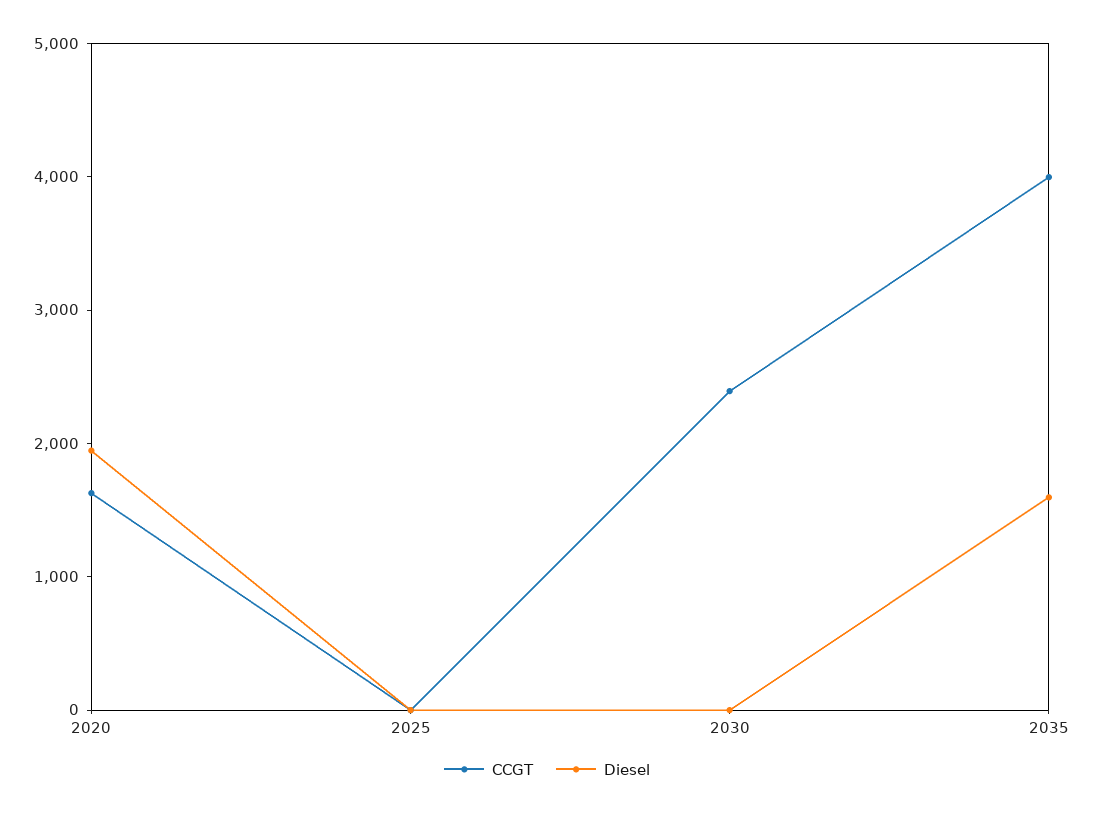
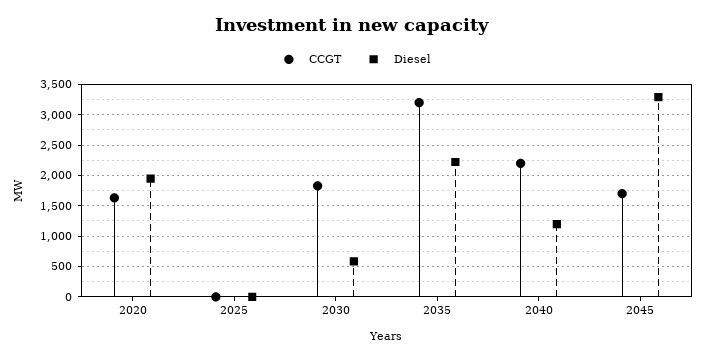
CCGT, 2030: 2400 -> 1800
Diesel, 2030: 0 -> 600
CCGT, 2035: 4000 -> 3200
Diesel, 2035: 1600 -> 2200
CCGT, 2040: none -> 2200
Diesel, 2040: none -> 1200
CCGT, 2045: none -> 1700
Diesel, 2045: none -> 3300

